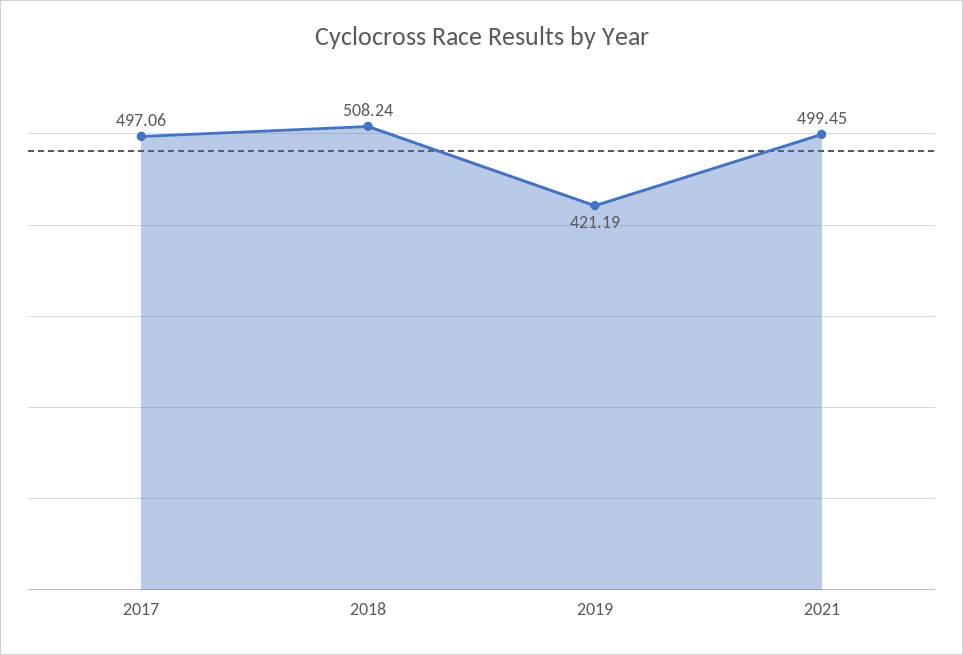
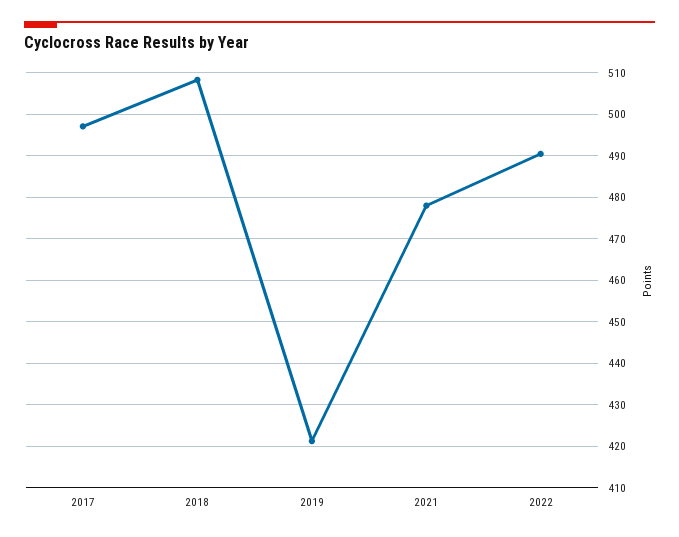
2021: 499.45 -> 478
2022: none -> 490

